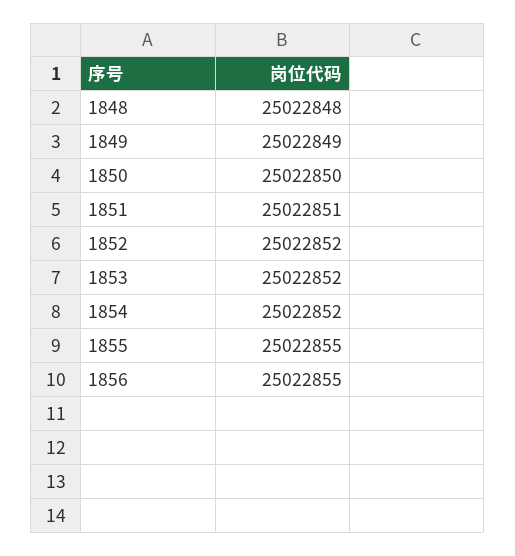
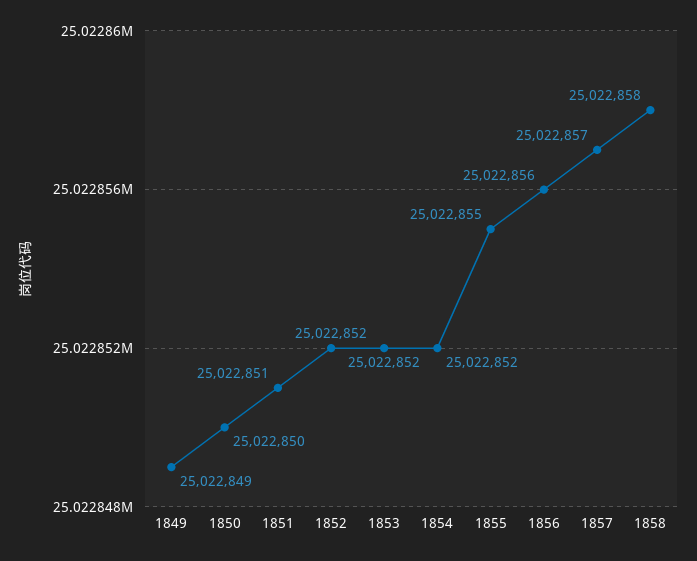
1848: 25022848 -> none
1856: 25022855 -> 25022856
1857: none -> 25022857
1858: none -> 25022858

